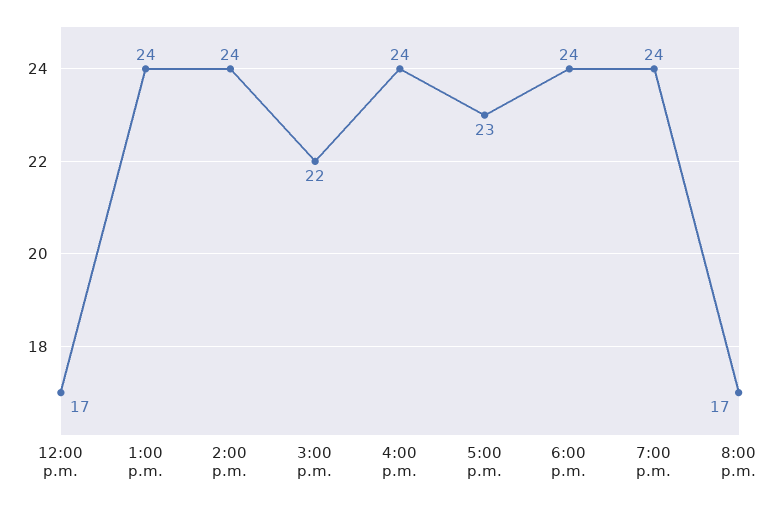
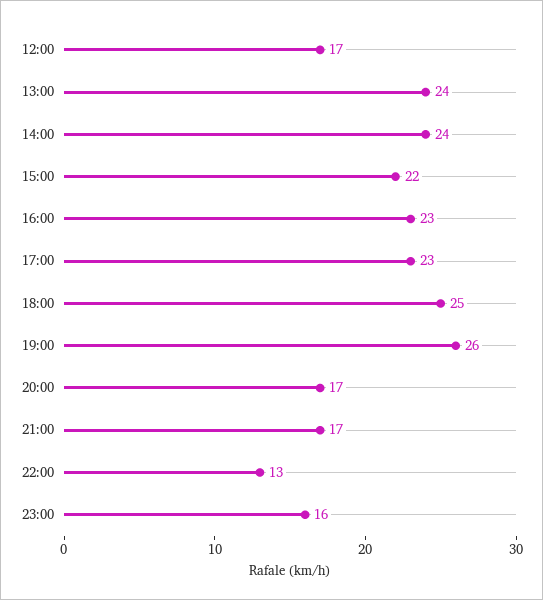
4:00 p.m.: 24 -> 23
6:00 p.m.: 24 -> 25
7:00 p.m.: 24 -> 26
21:00: none -> 17
22:00: none -> 13
23:00: none -> 16

